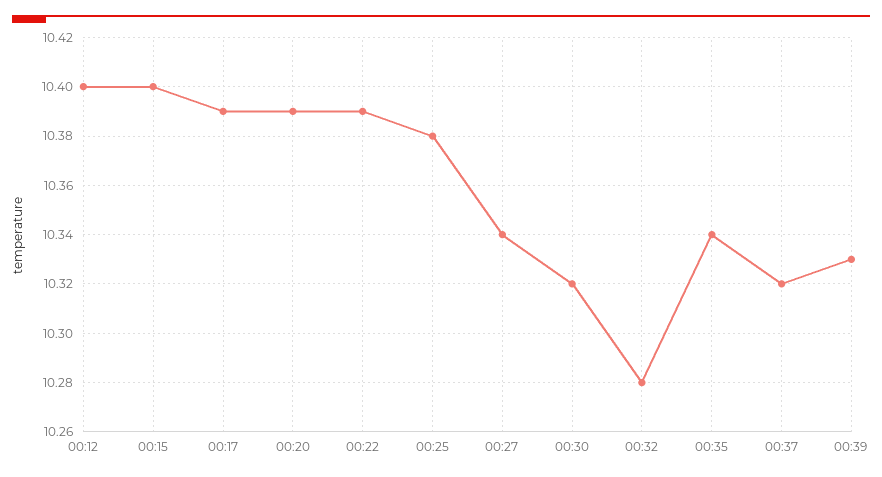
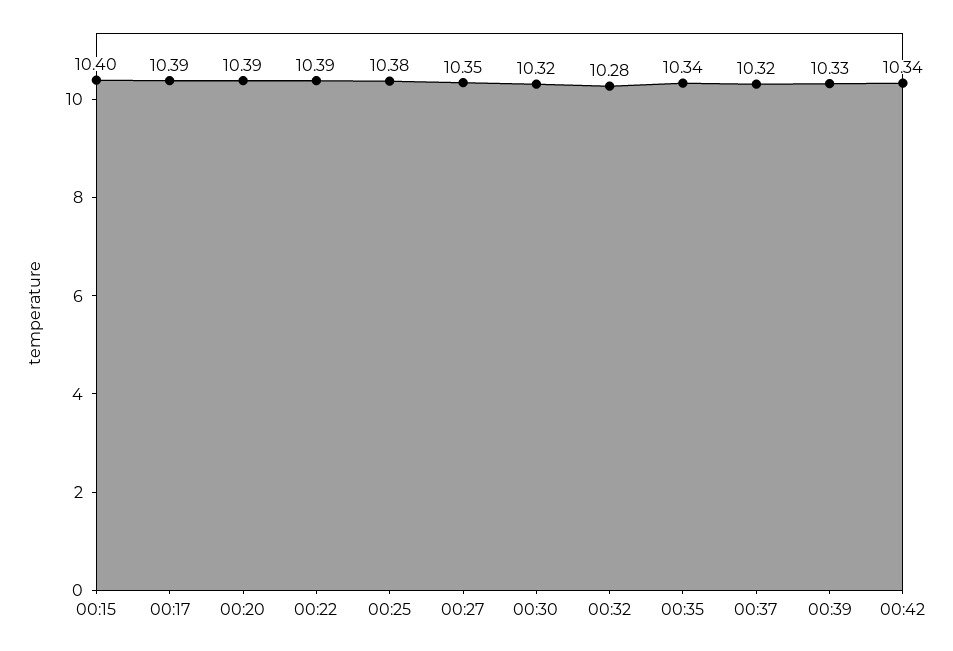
00:12: 10.4 -> none
00:27: 10.34 -> 10.35
00:42: none -> 10.34

